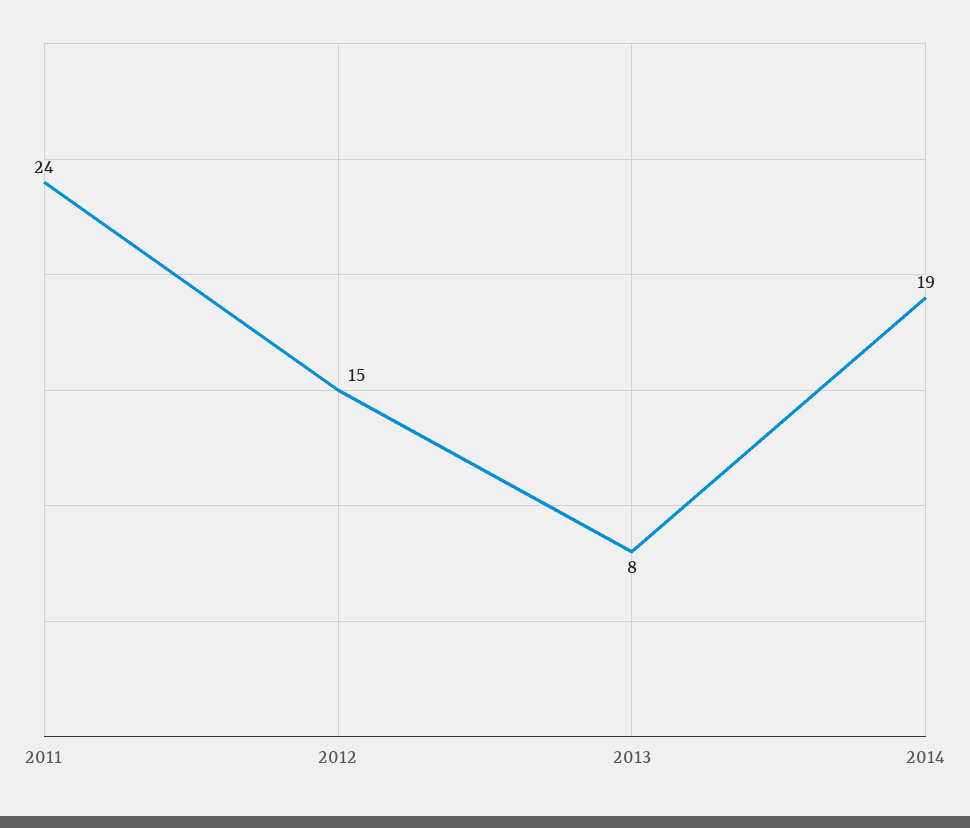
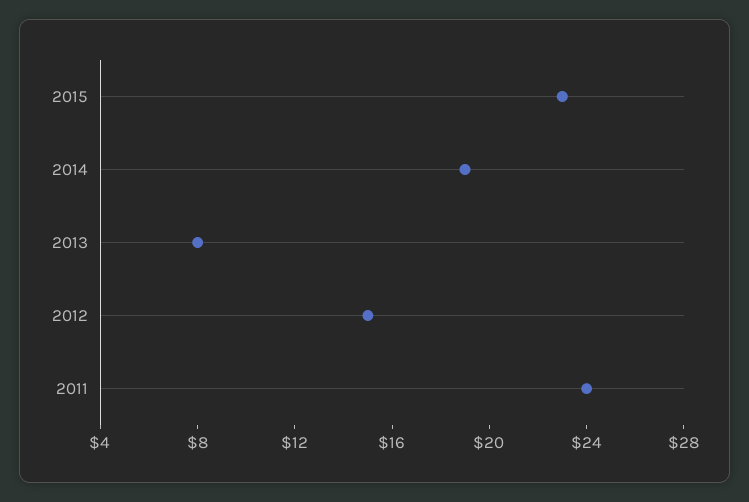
2015: none -> 23

